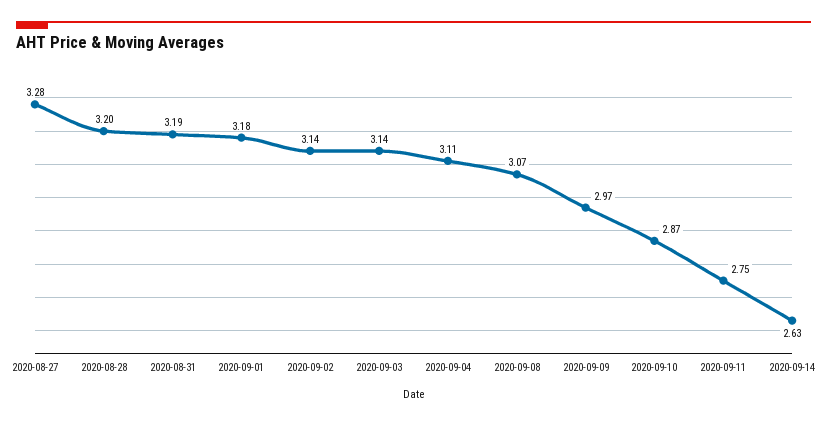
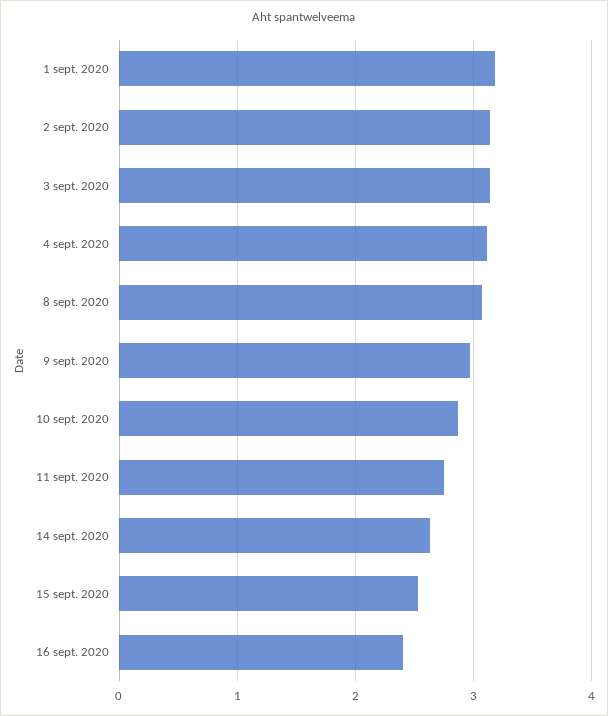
2020-08-27: 3.28 -> none
2020-08-28: 3.2 -> none
2020-08-31: 3.19 -> none
15 sept. 2020: none -> 2.5
16 sept. 2020: none -> 2.4

